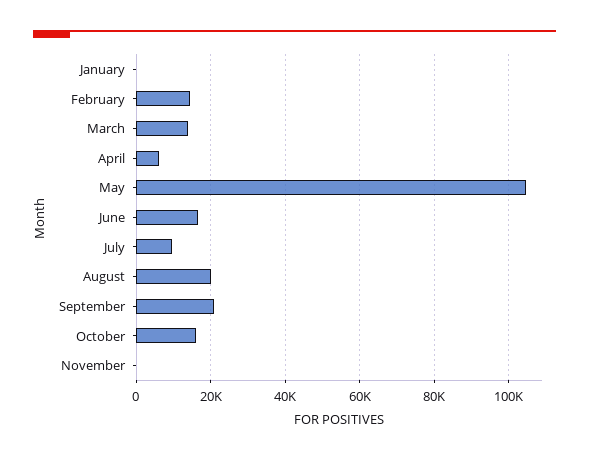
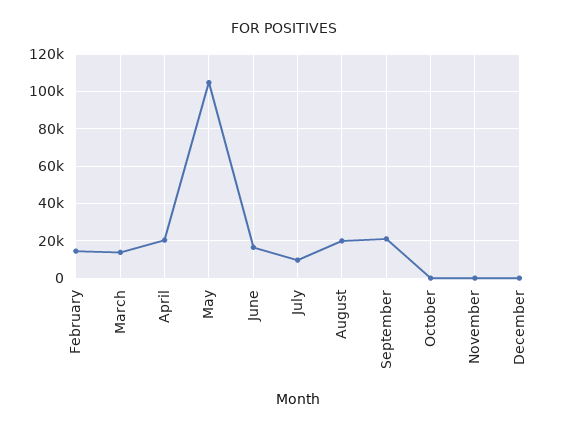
January: 0 -> none
April: 6000 -> 20000
October: 16000 -> 0
December: none -> 0

